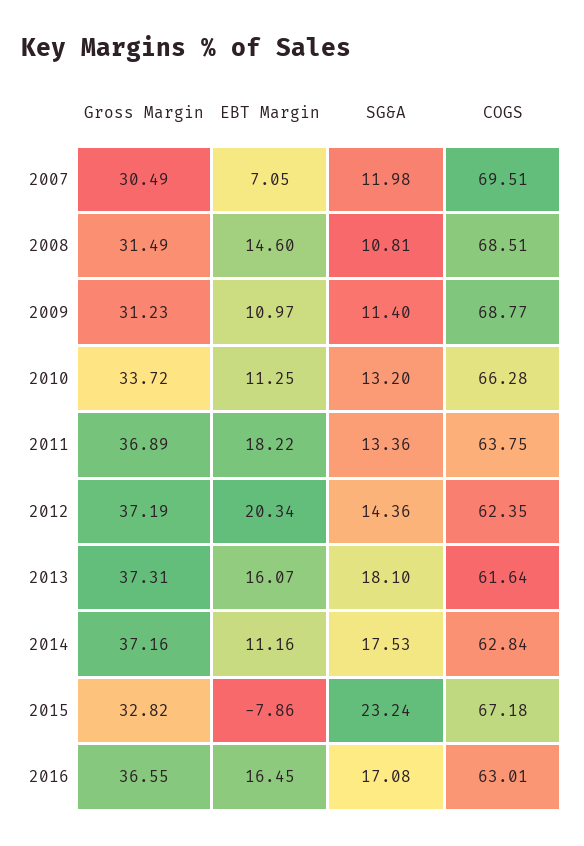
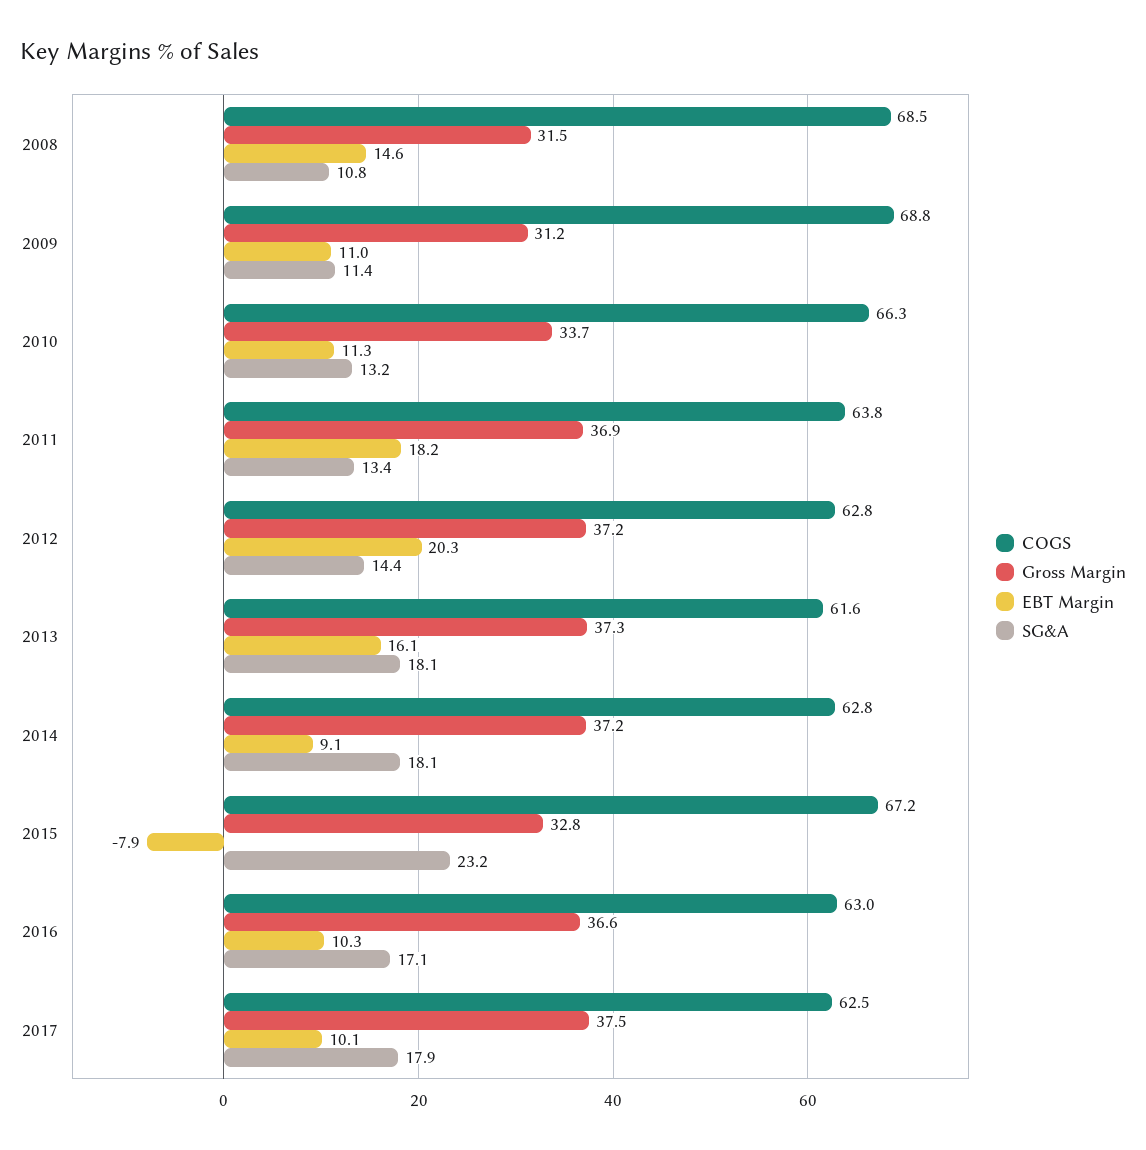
Gross Margin, 2007: 30.49 -> none
EBT Margin, 2007: 7.05 -> none
SG&A, 2007: 11.98 -> none
COGS, 2007: 69.51 -> none
COGS, 2012: 62.35 -> 62.8
EBT Margin, 2014: 11.16 -> 9.1
SG&A, 2014: 17.53 -> 18.1
EBT Margin, 2016: 16.45 -> 10.3
COGS, 2017: none -> 62.5
Gross Margin, 2017: none -> 37.5
EBT Margin, 2017: none -> 10.1
SG&A, 2017: none -> 17.9

